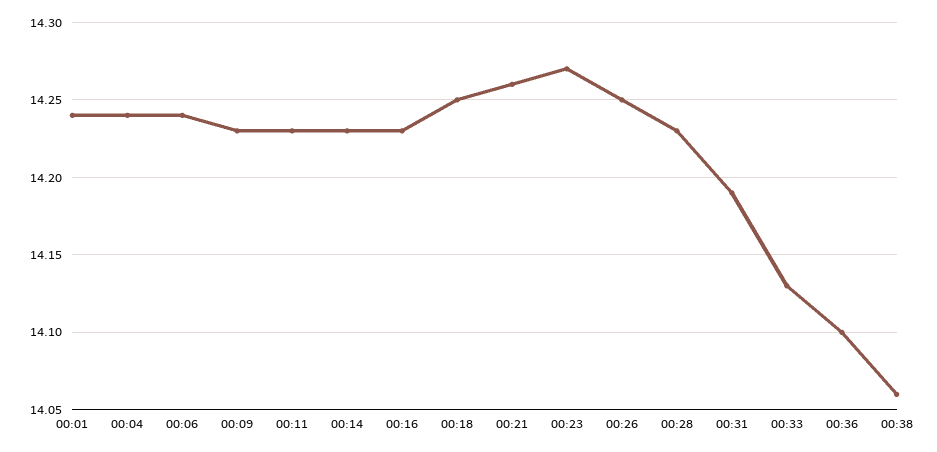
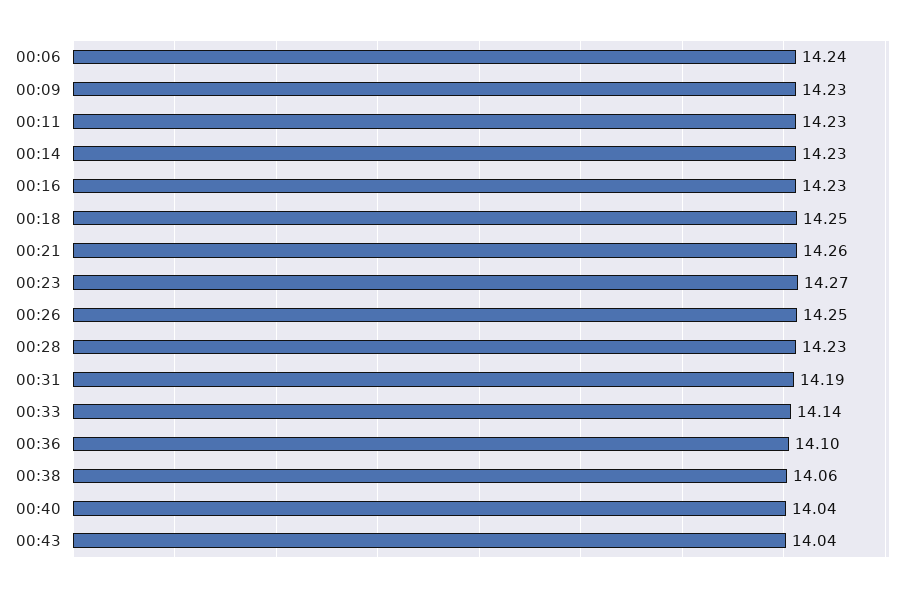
00:01: 14.24 -> none
00:04: 14.24 -> none
00:33: 14.13 -> 14.14
00:40: none -> 14.04
00:43: none -> 14.04

